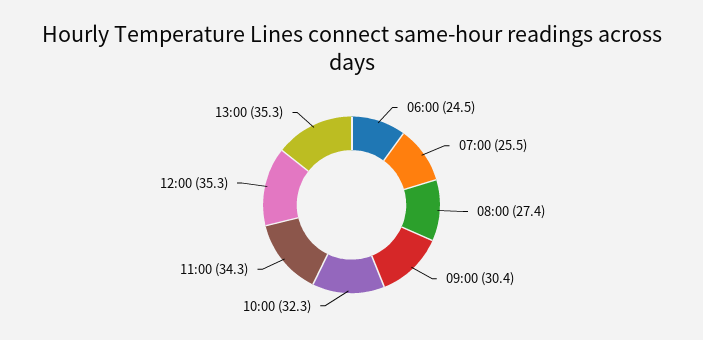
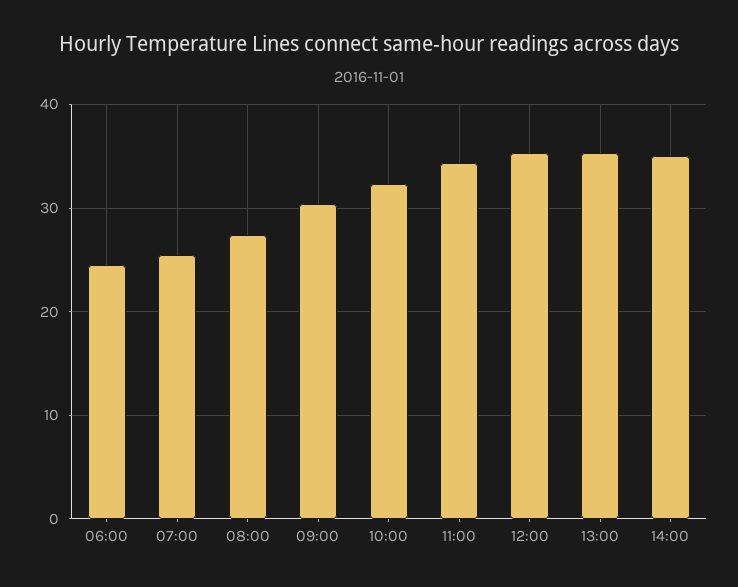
14:00: none -> 35

